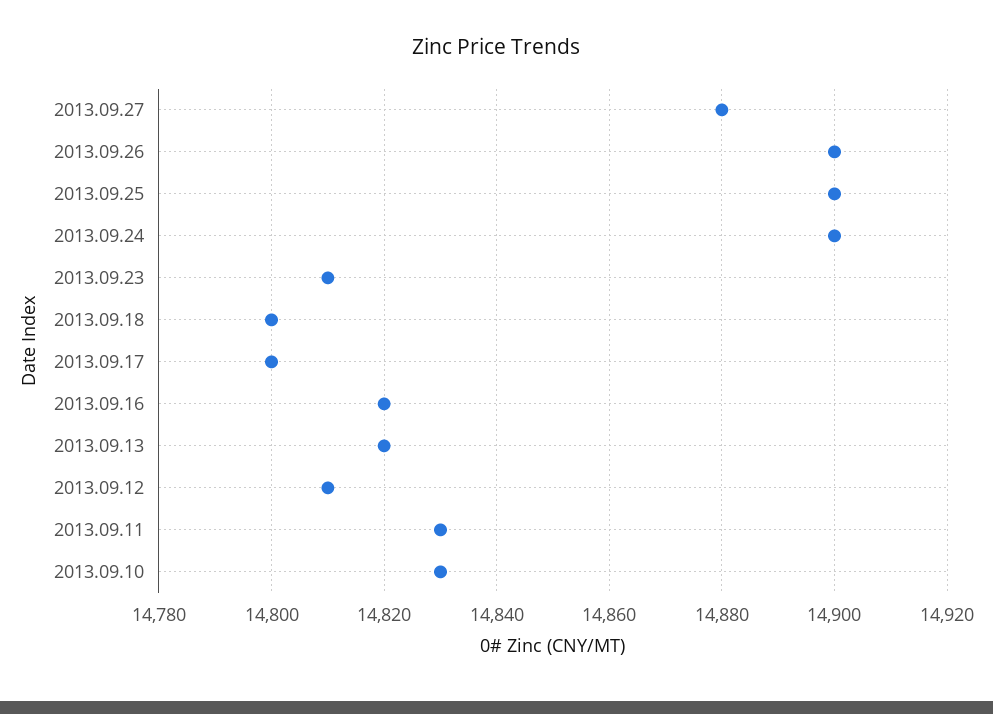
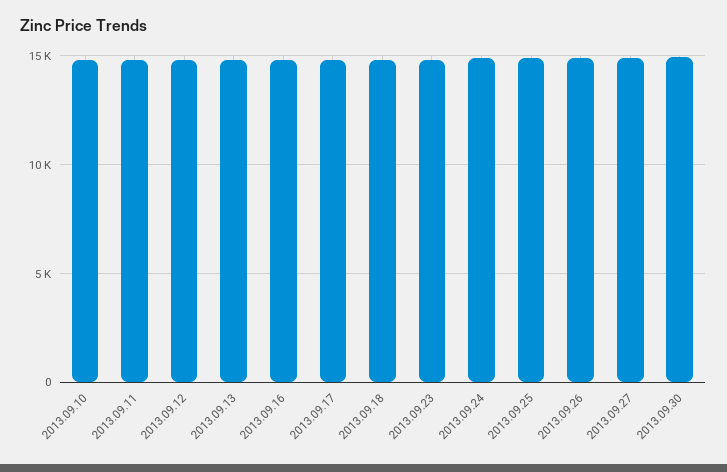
2013.09.30: none -> 15000

